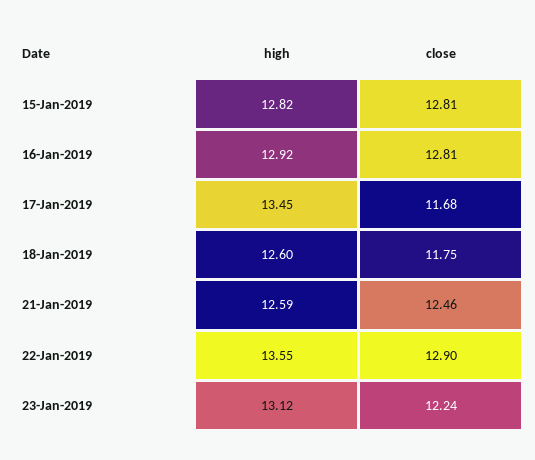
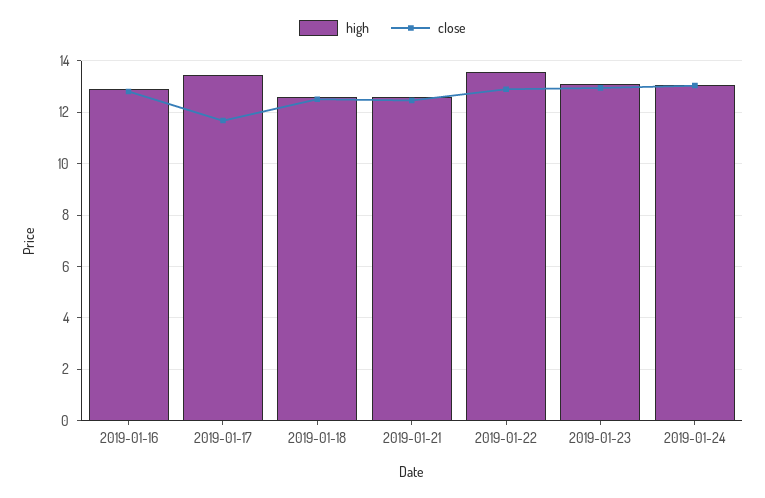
high, 15-Jan-2019: 12.82 -> none
close, 15-Jan-2019: 12.81 -> none
close, 18-Jan-2019: 11.75 -> 12.5
close, 23-Jan-2019: 12.24 -> 13
high, 2019-01-24: none -> 13
close, 2019-01-24: none -> 13

